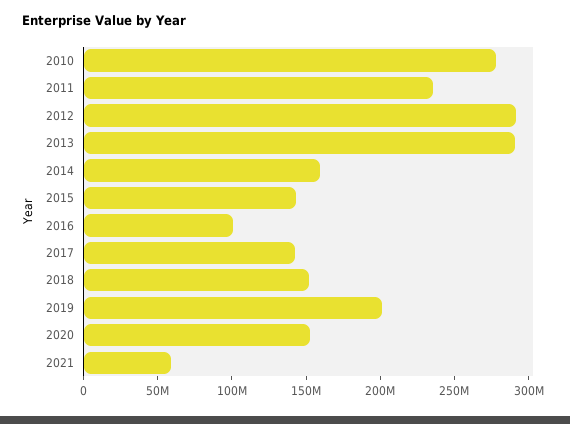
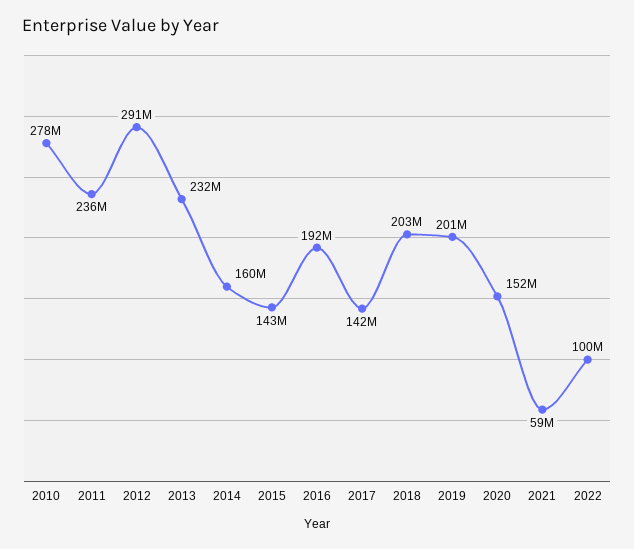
2013: 290000000 -> 232000000
2016: 100000000 -> 192000000
2018: 150000000 -> 203000000
2022: none -> 100000000

